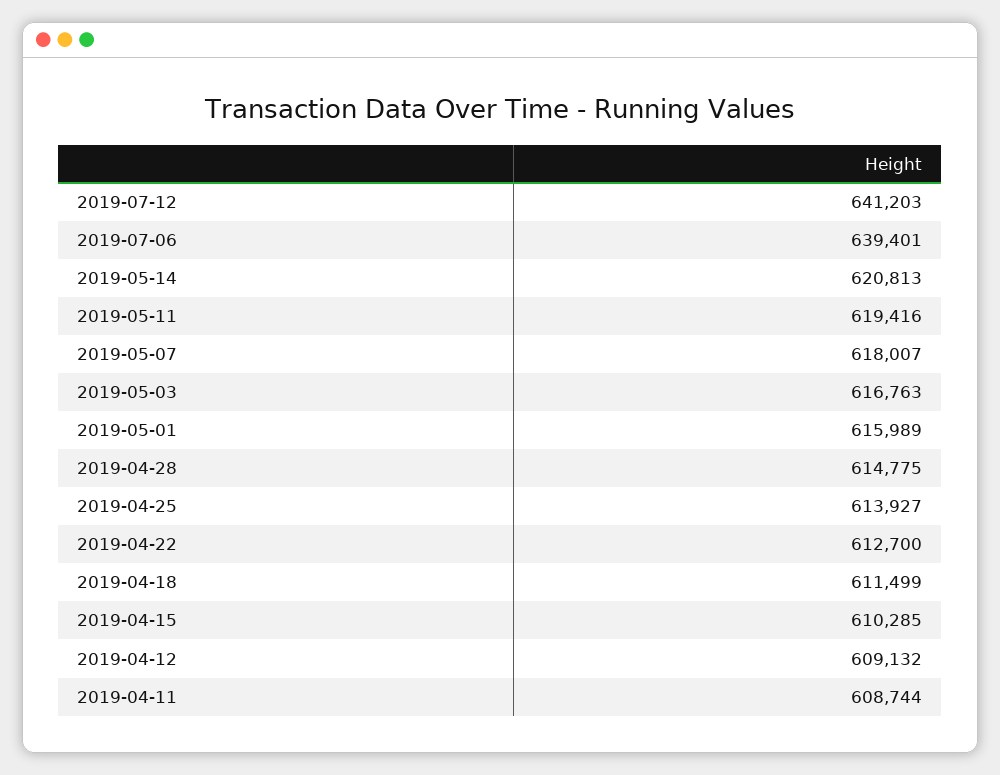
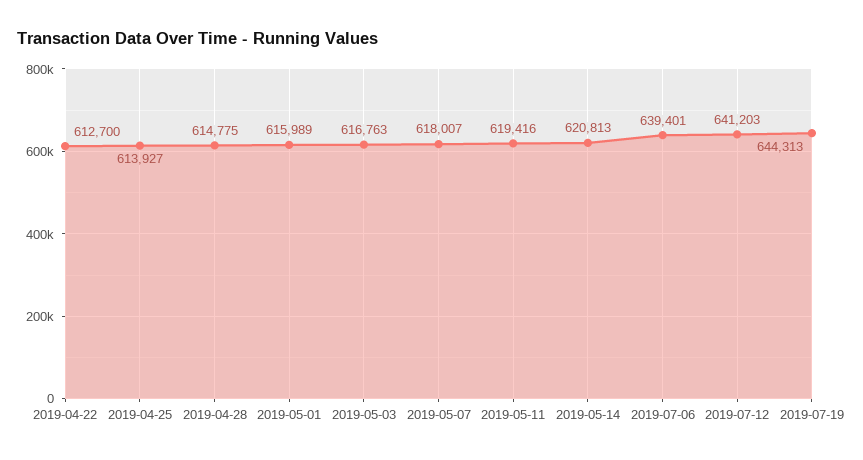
2019-04-18: 611499 -> none
2019-04-15: 610285 -> none
2019-04-12: 609132 -> none
2019-04-11: 608744 -> none
2019-07-19: none -> 644313

